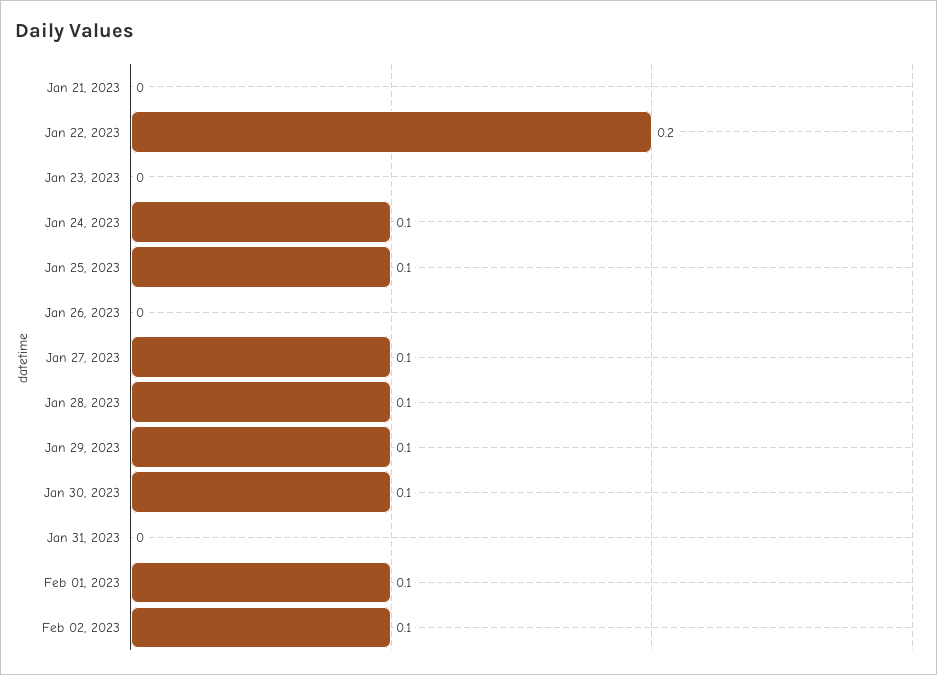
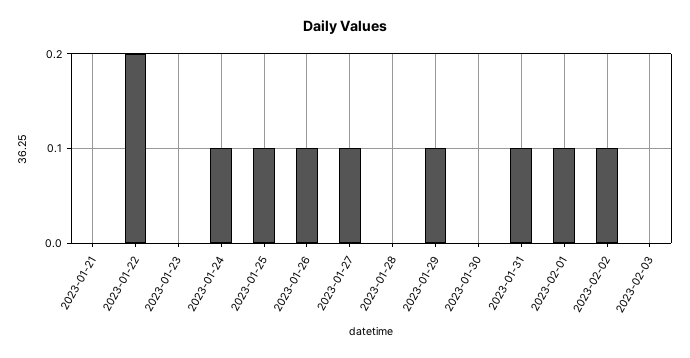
Jan 26, 2023: 0 -> 0.1
Jan 28, 2023: 0.1 -> 0
Jan 30, 2023: 0.1 -> 0
Jan 31, 2023: 0 -> 0.1
2023-02-03: none -> 0

